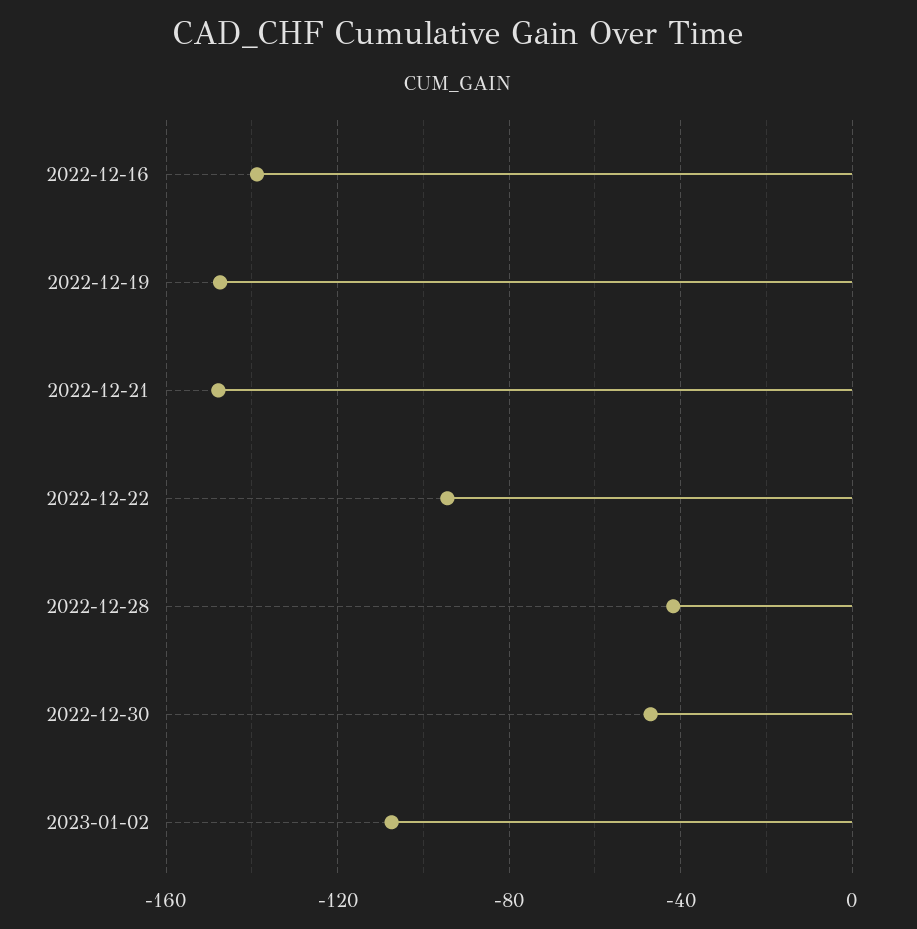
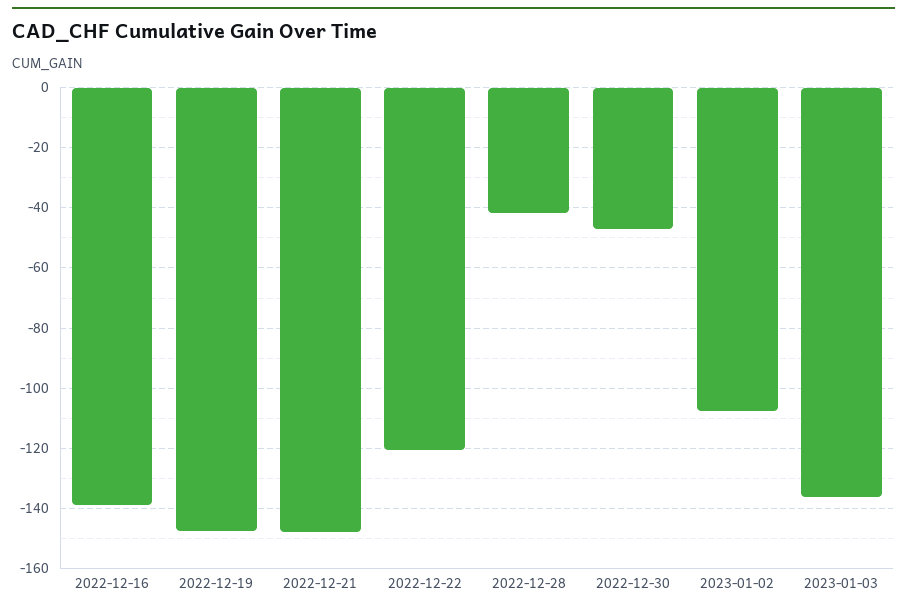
2022-12-22: -95 -> -120
2023-01-03: none -> -136

